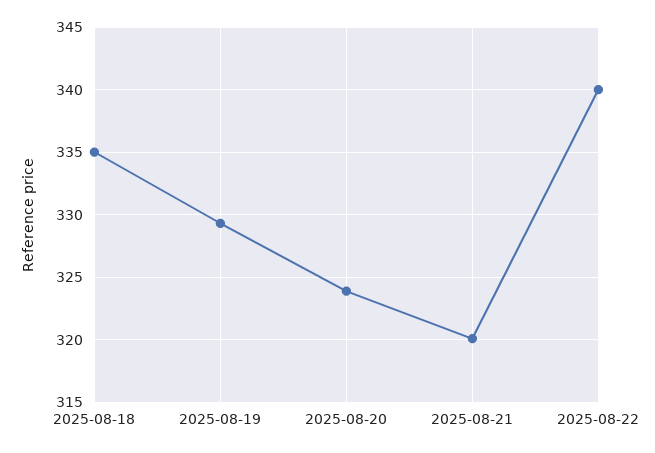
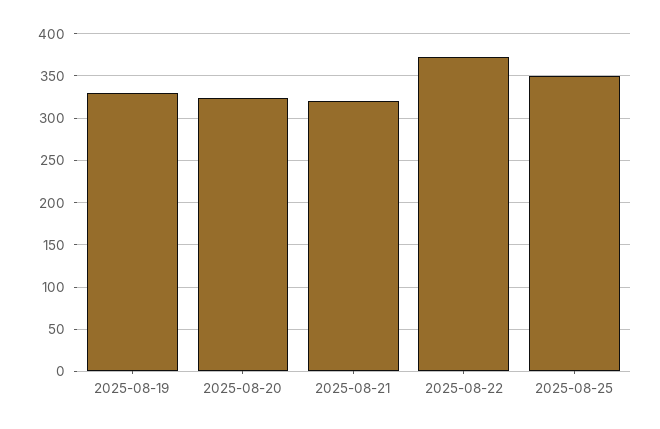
2025-08-18: 335 -> none
2025-08-22: 340 -> 370
2025-08-25: none -> 350

